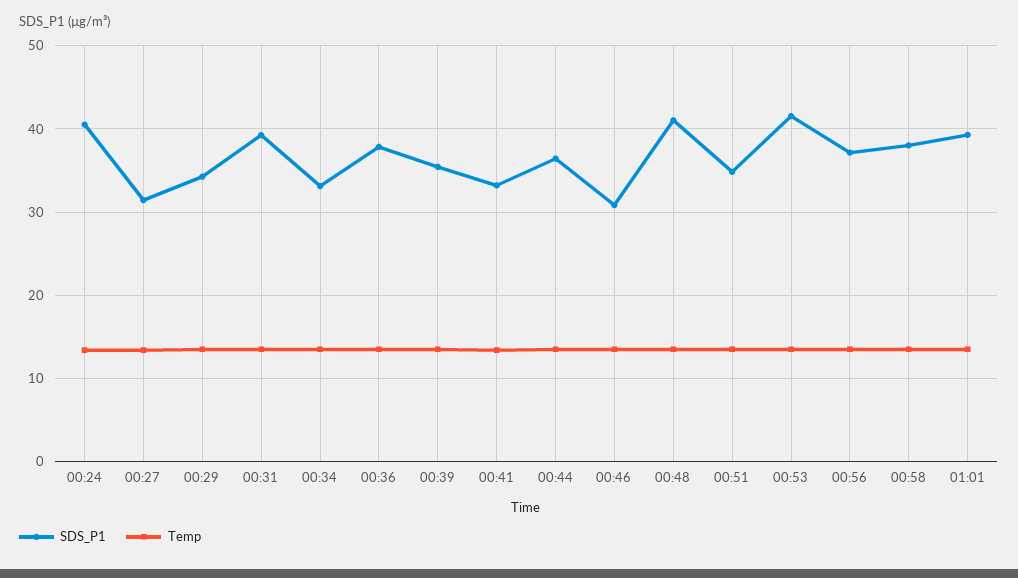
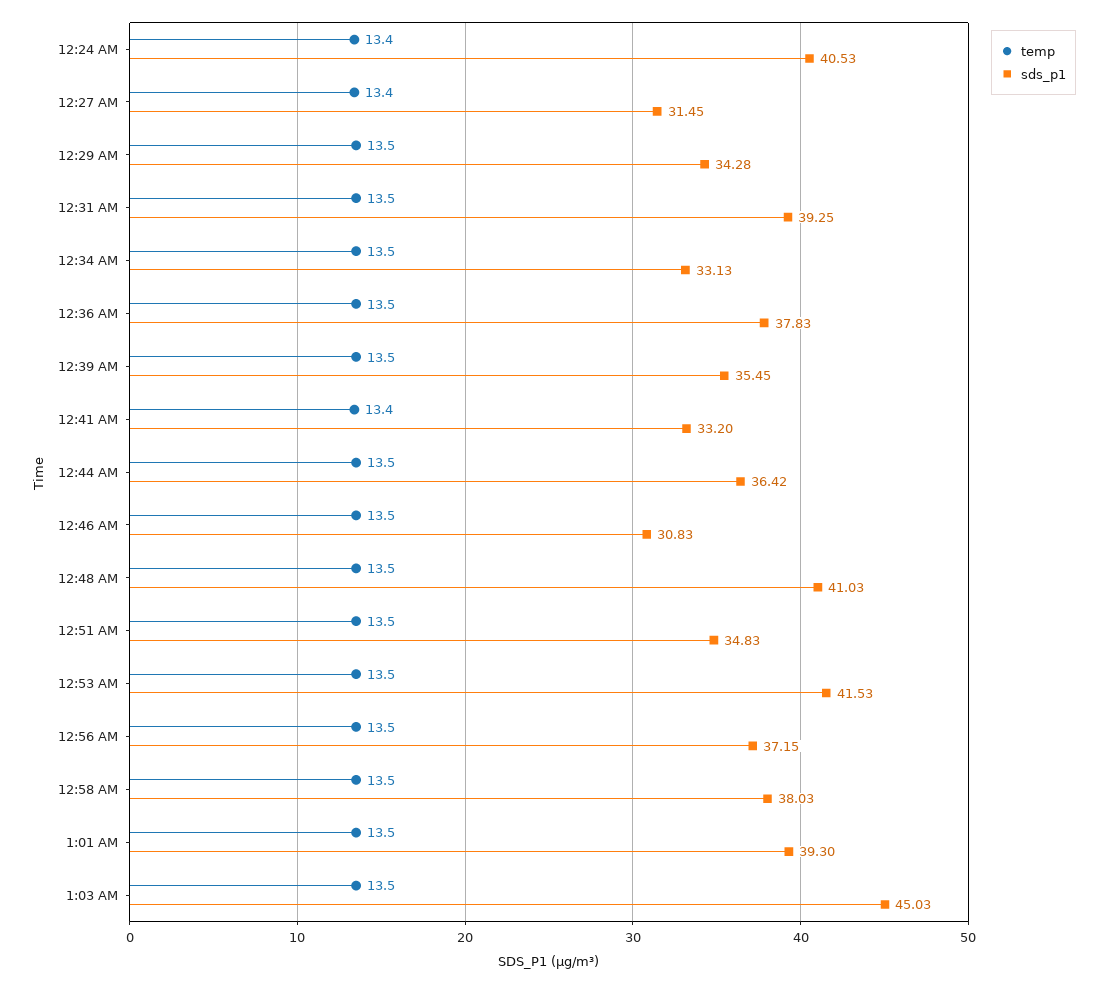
Temp, 1:03 AM: none -> 13.5
SDS_P1, 1:03 AM: none -> 45.03

